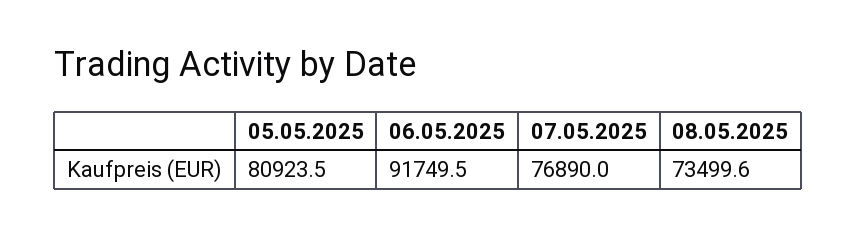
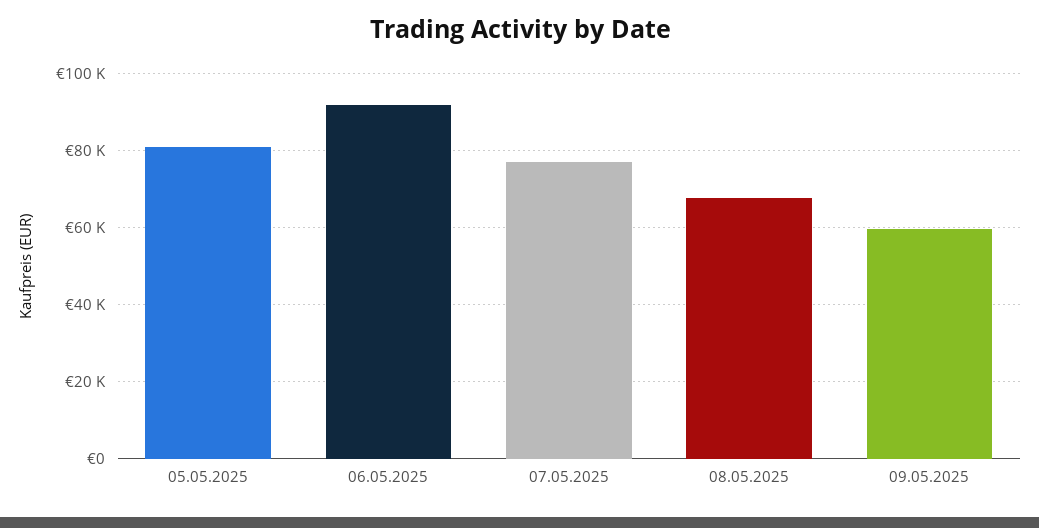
08.05.2025: 73499.6 -> 68000
09.05.2025: none -> 60000

